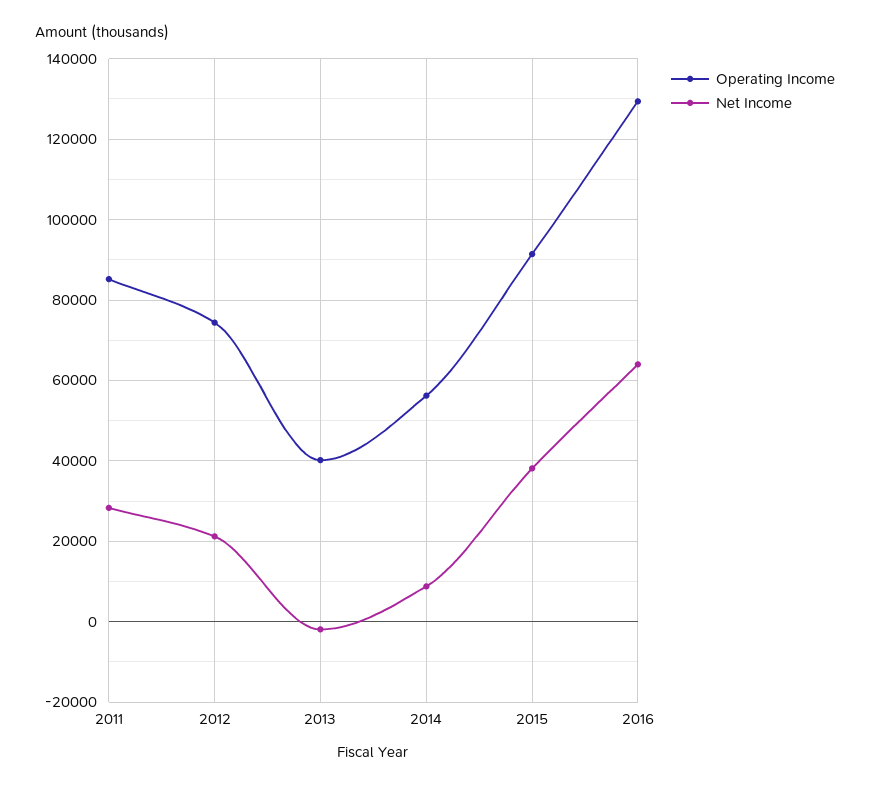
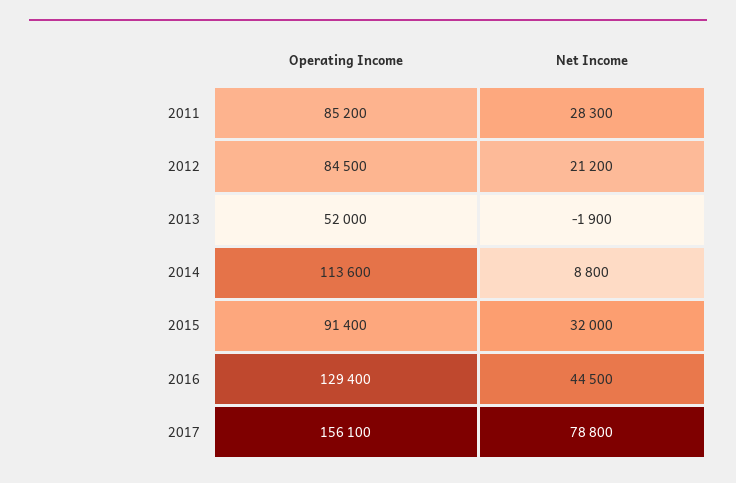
Operating Income, 2012: 74000 -> 84500
Operating Income, 2013: 40000 -> 52000
Operating Income, 2014: 56000 -> 113600
Net Income, 2015: 38000 -> 32000
Net Income, 2016: 64000 -> 44500
Operating Income, 2017: none -> 156100
Net Income, 2017: none -> 78800

